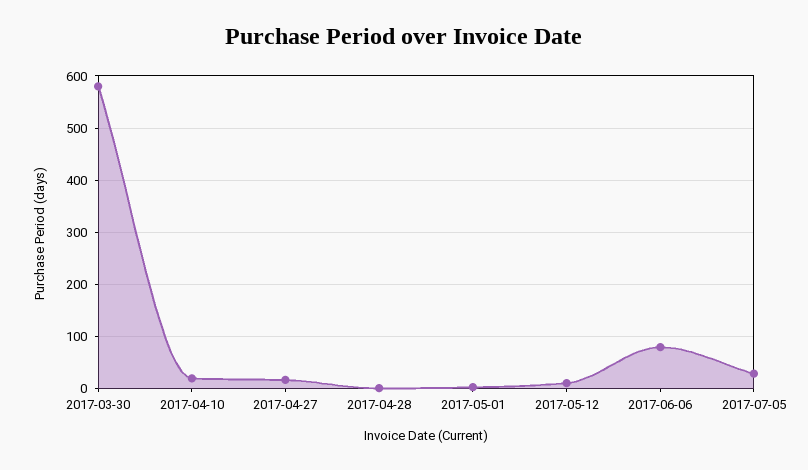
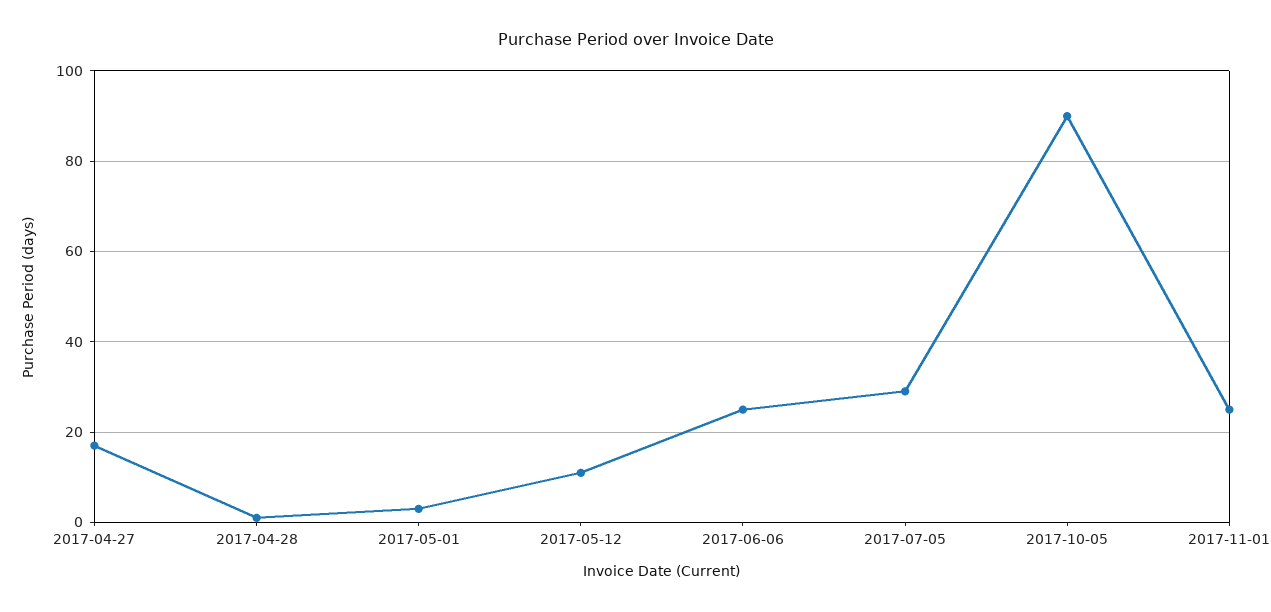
2017-03-30: 580 -> none
2017-04-10: 20 -> none
2017-06-06: 80 -> 25
2017-10-05: none -> 90
2017-11-01: none -> 25

